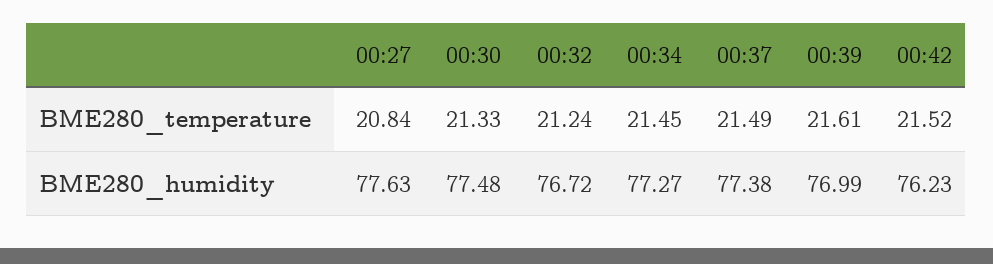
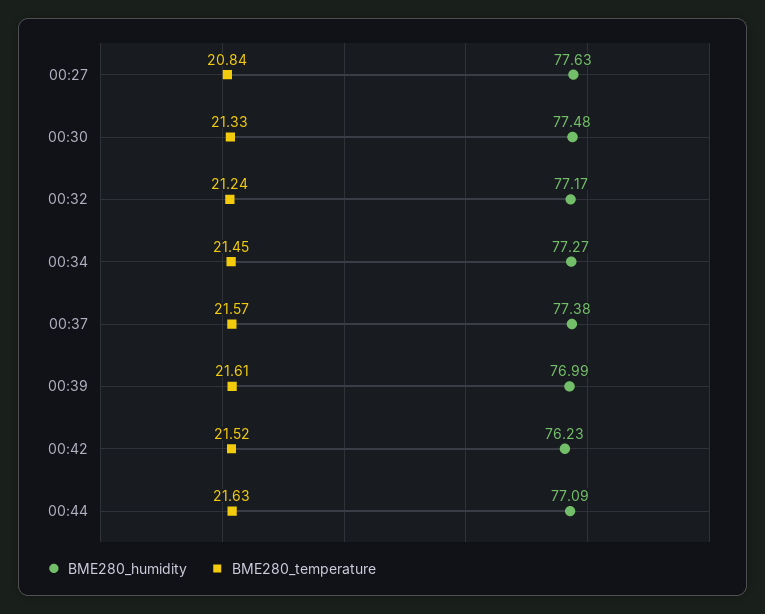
BME280_temperature, 00:37: 21.49 -> 21.57
BME280_humidity, 00:32: 76.72 -> 77.17
BME280_humidity, 00:44: none -> 77.09
BME280_temperature, 00:44: none -> 21.63

